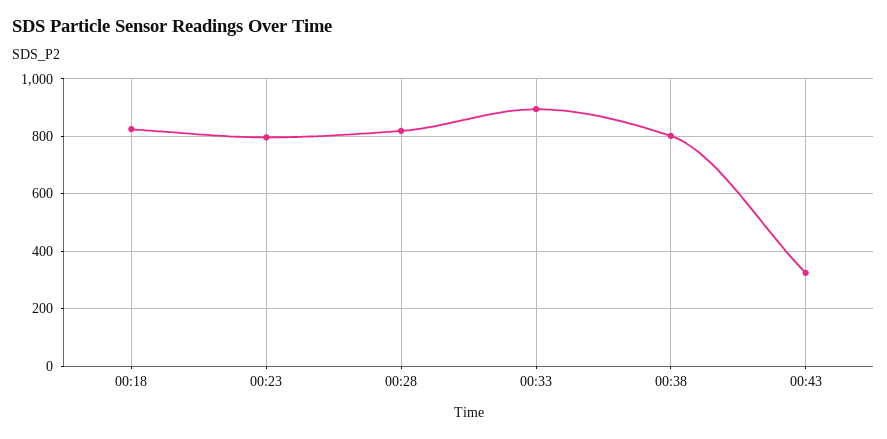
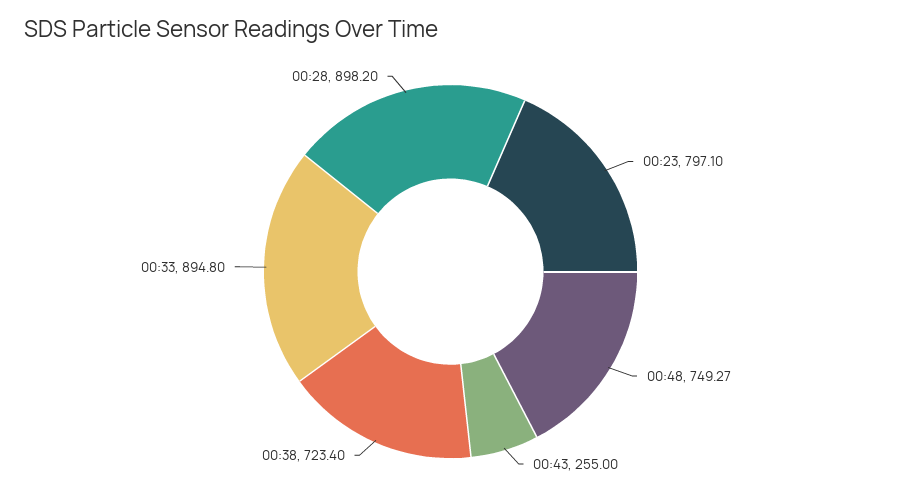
00:18: 825 -> none
00:28: 825 -> 898.2
00:38: 800 -> 723.4
00:43: 325 -> 255
00:48: none -> 749.27

